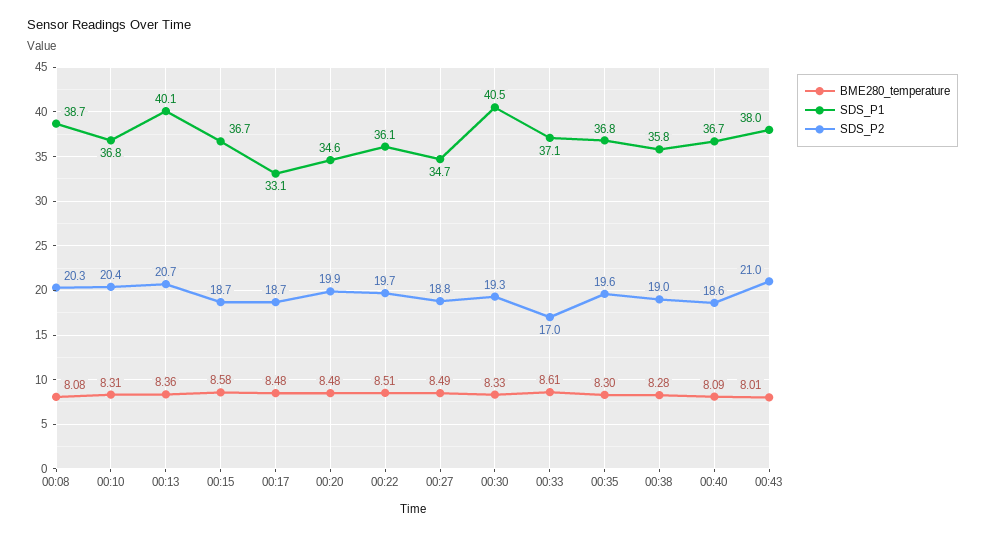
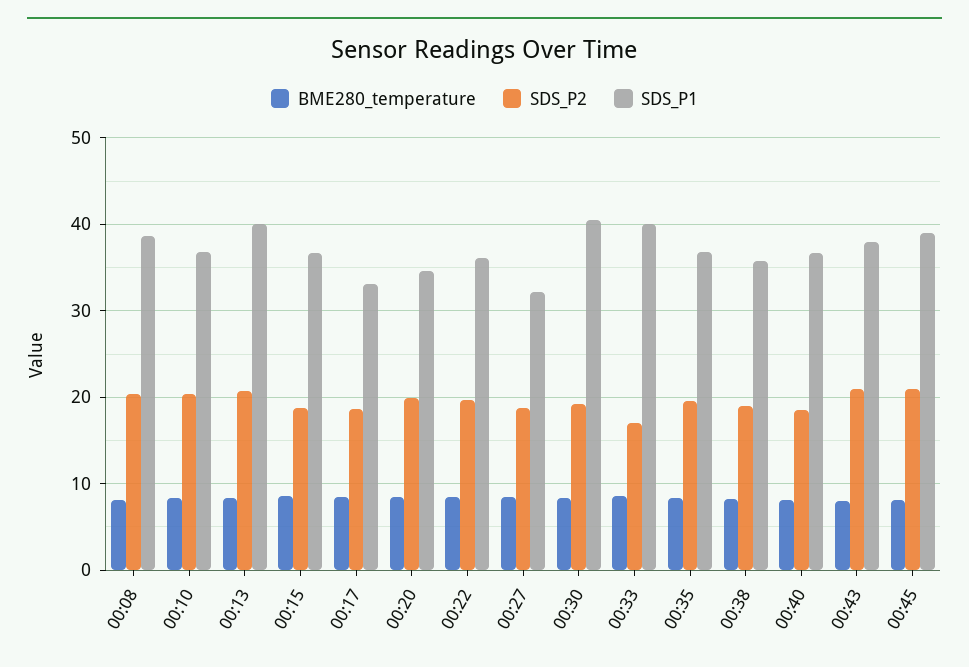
SDS_P1, 00:27: 34.7 -> 32
SDS_P1, 00:33: 37.1 -> 40
BME280_temperature, 00:45: none -> 8
SDS_P2, 00:45: none -> 21
SDS_P1, 00:45: none -> 39

